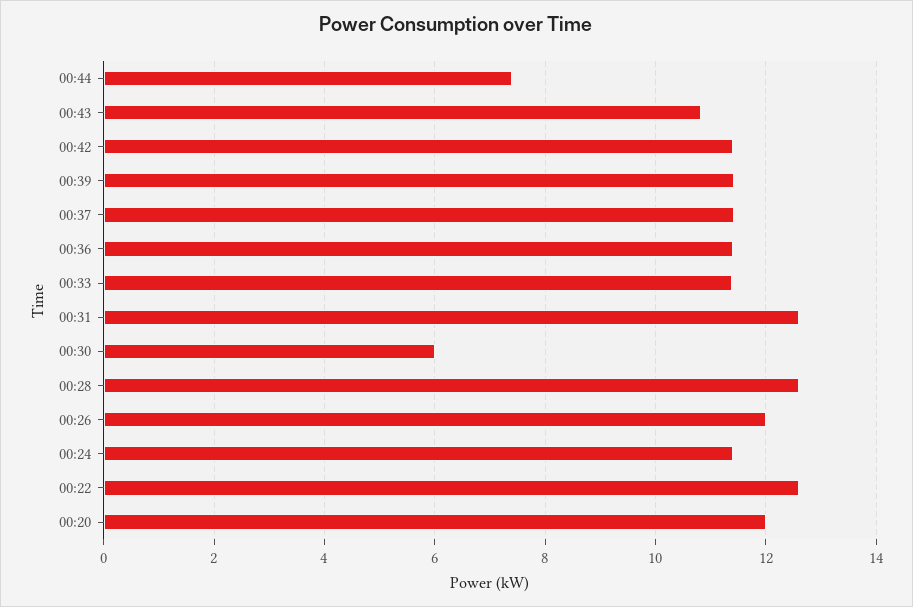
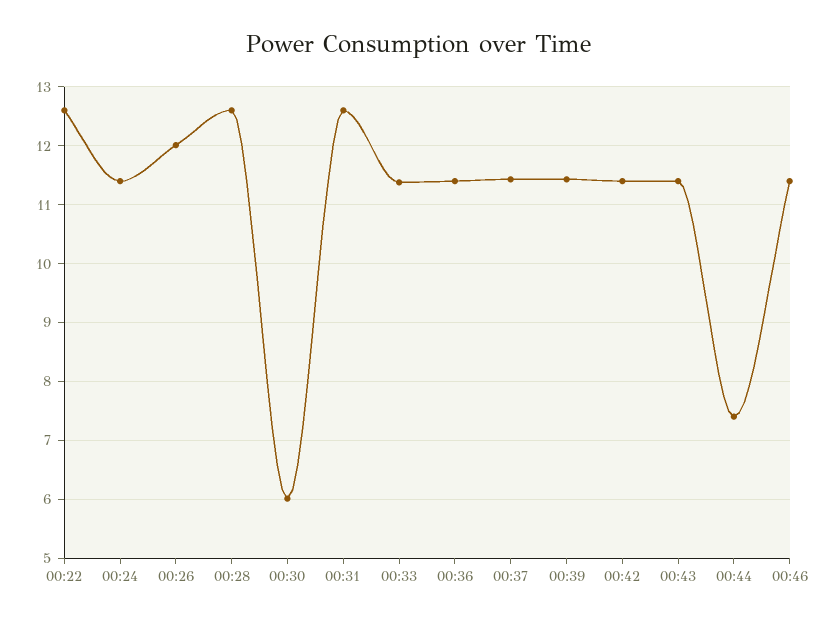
00:43: 10.8 -> 11.4
00:20: 12 -> none
00:46: none -> 11.4

